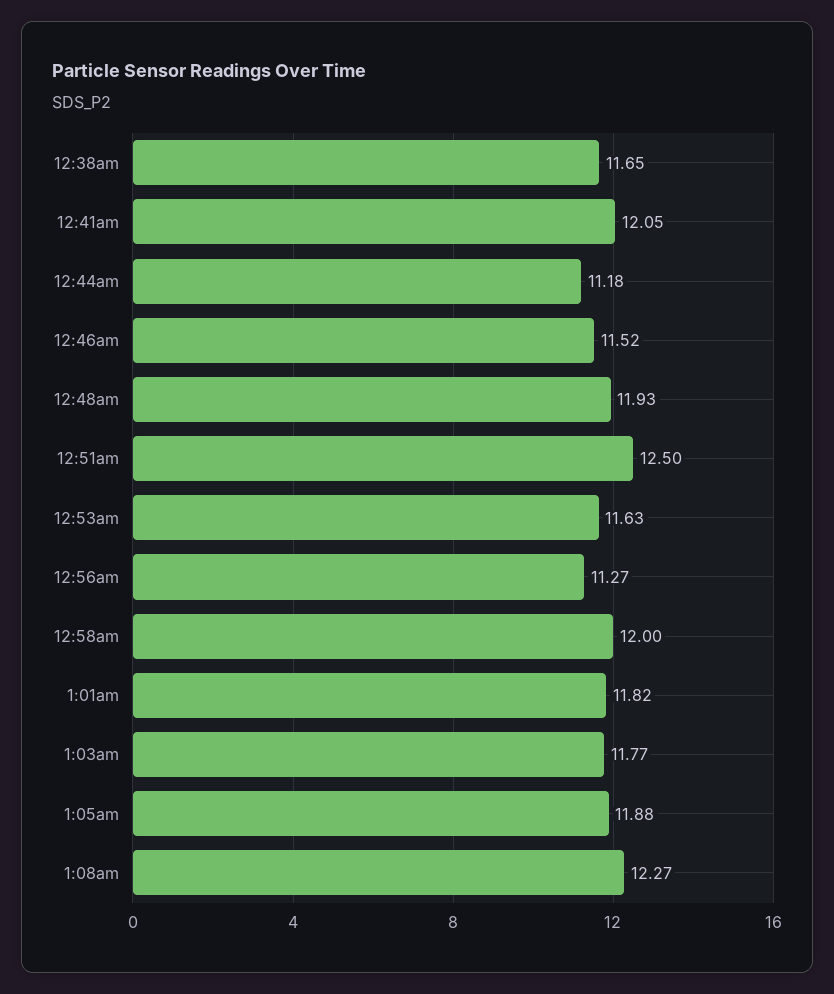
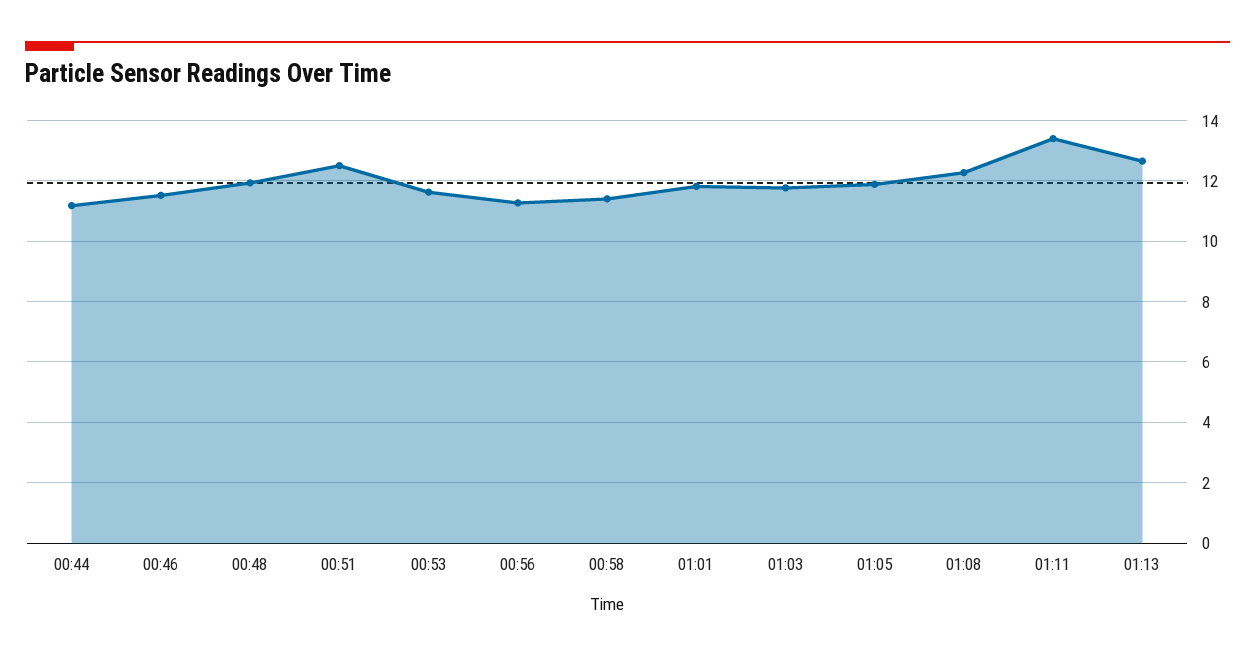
12:38am: 11.65 -> none
12:41am: 12.05 -> none
12:58am: 12 -> 11.4
01:11: none -> 13.4
01:13: none -> 12.6

